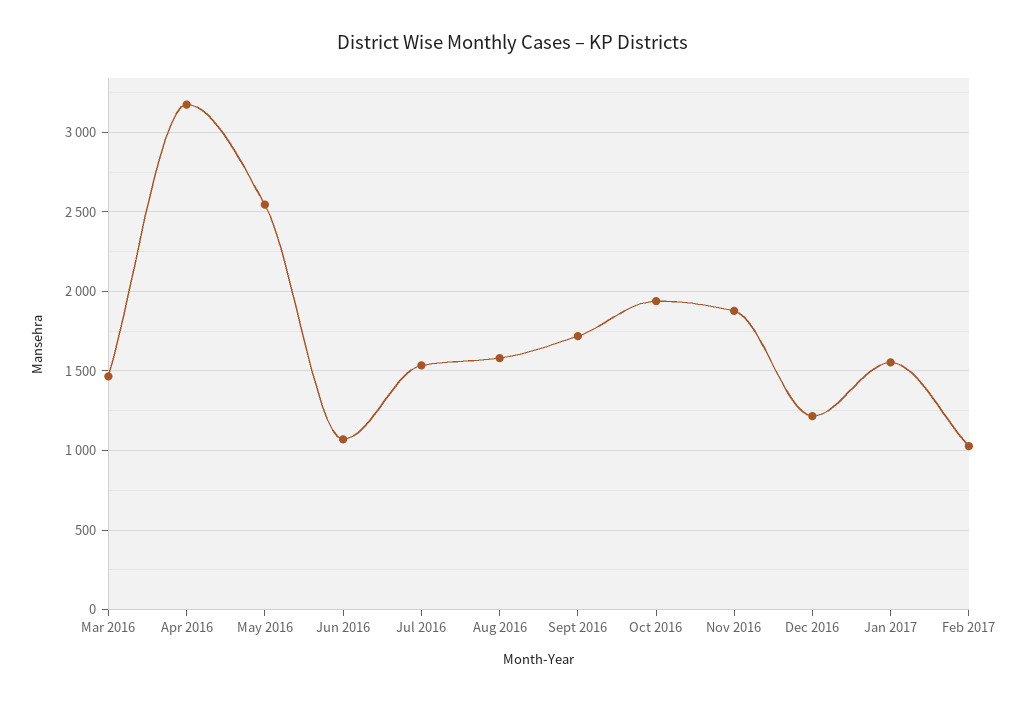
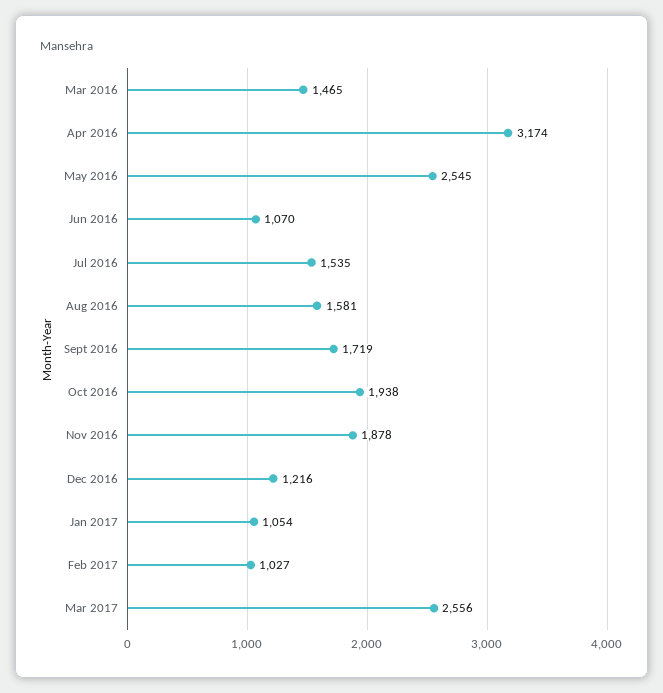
Jan 2017: 1550 -> 1054
Mar 2017: none -> 2556

